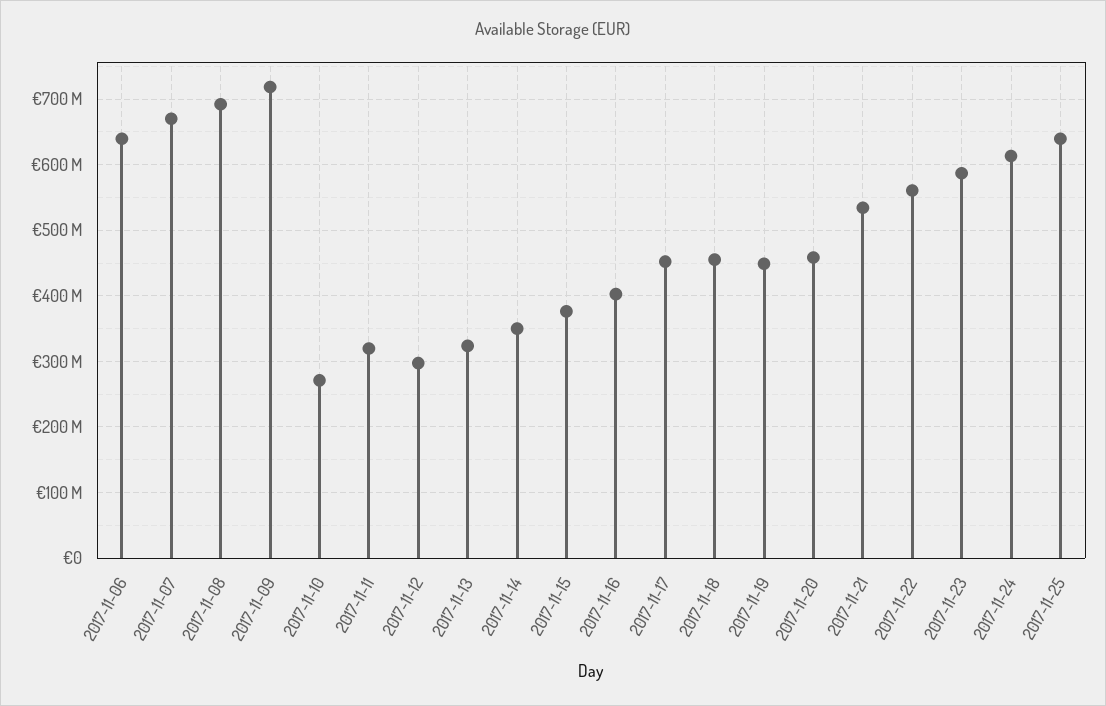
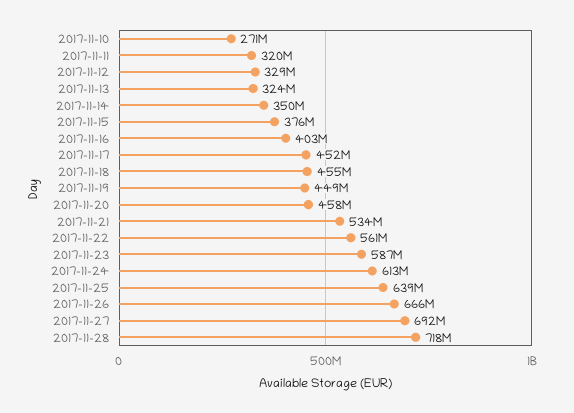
2017-11-06: 640000000 -> none
2017-11-07: 670000000 -> none
2017-11-08: 690000000 -> none
2017-11-09: 720000000 -> none
2017-11-12: 300000000 -> 329000000
2017-11-26: none -> 666000000
2017-11-27: none -> 692000000
2017-11-28: none -> 718000000

